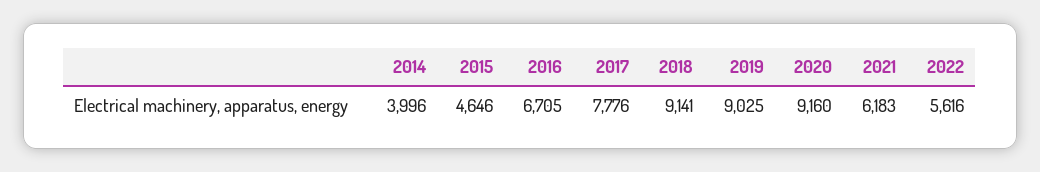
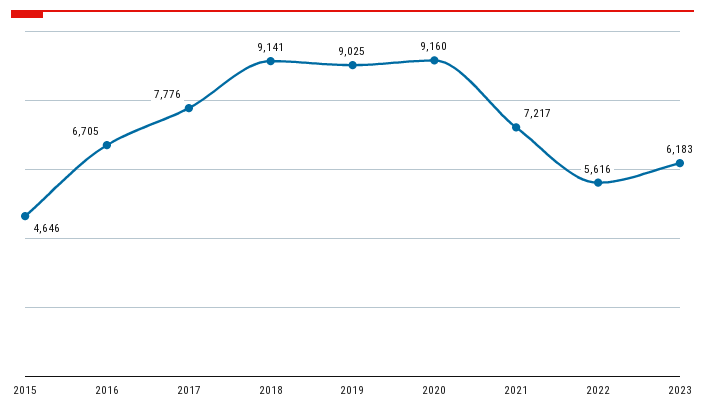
2014: 3996 -> none
2021: 6183 -> 7217
2023: none -> 6183

